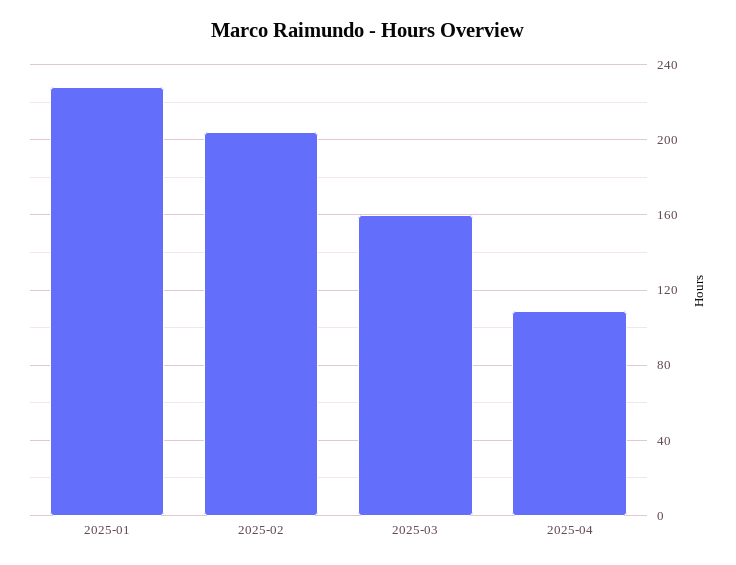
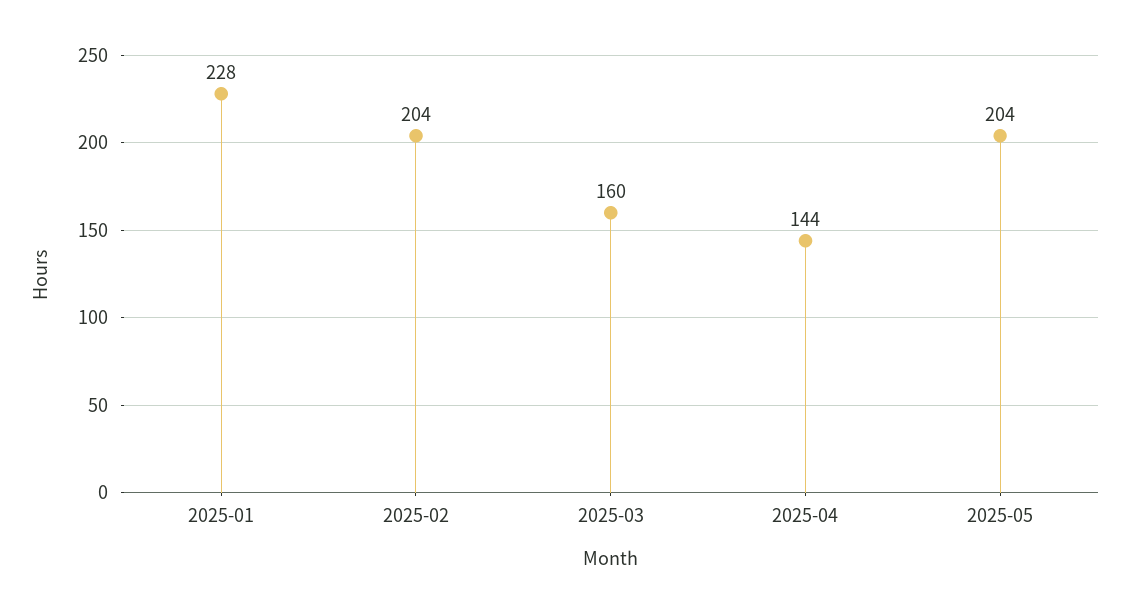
2025-04: 110 -> 144
2025-05: none -> 204

